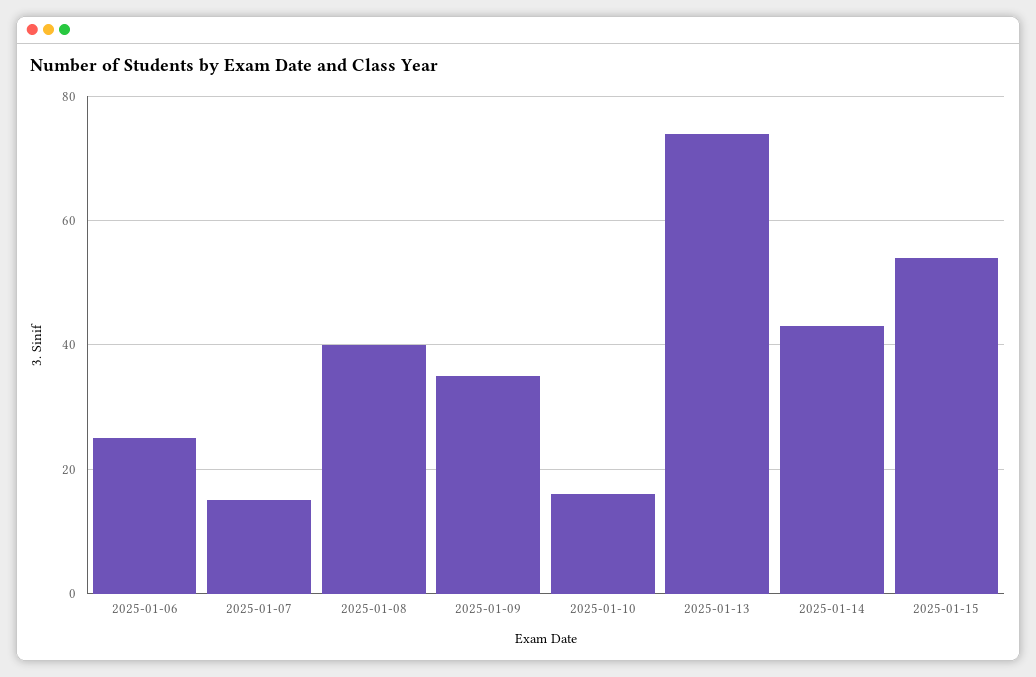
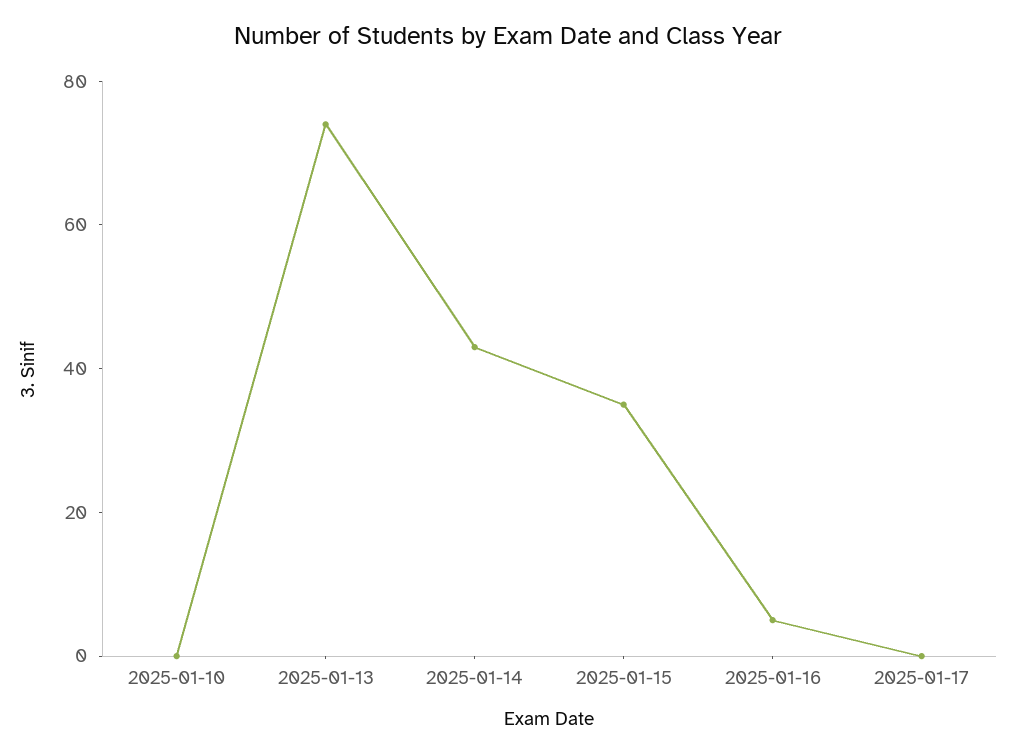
2025-01-06: 25 -> none
2025-01-07: 15 -> none
2025-01-08: 40 -> none
2025-01-09: 35 -> none
2025-01-10: 15 -> 0
2025-01-15: 55 -> 35
2025-01-16: none -> 5
2025-01-17: none -> 0

